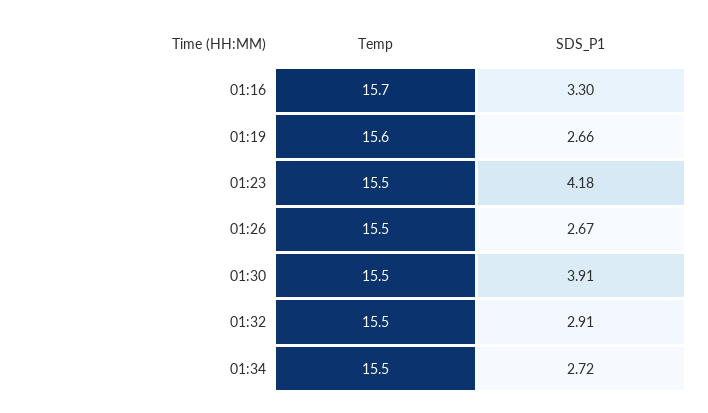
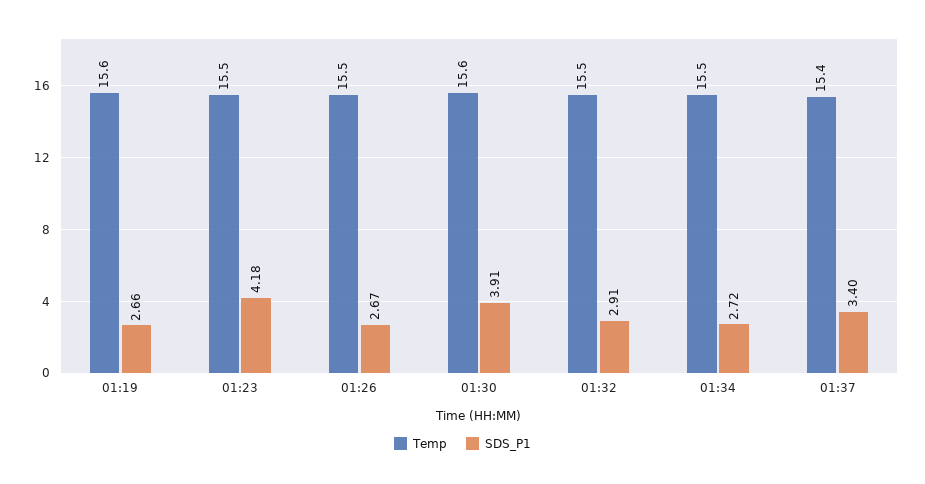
Temp, 01:16: 15.7 -> none
SDS_P1, 01:16: 3.3 -> none
Temp, 01:30: 15.5 -> 15.6
Temp, 01:37: none -> 15.4
SDS_P1, 01:37: none -> 3.4

